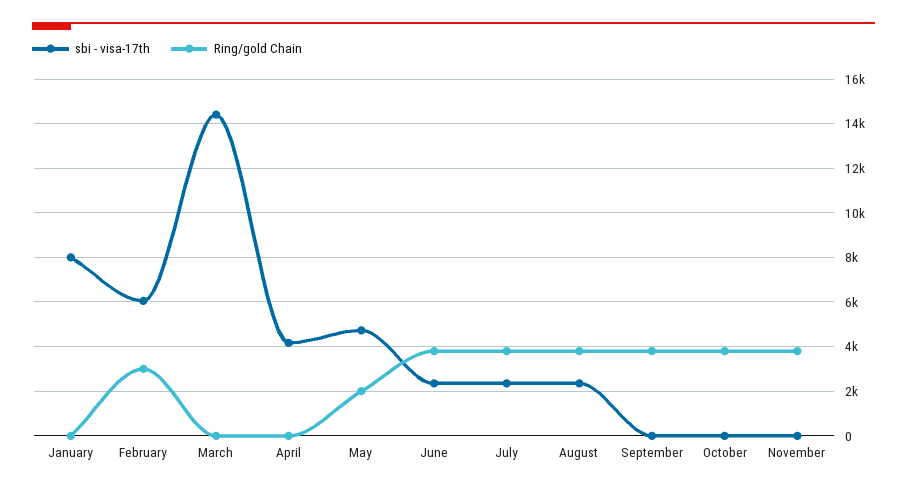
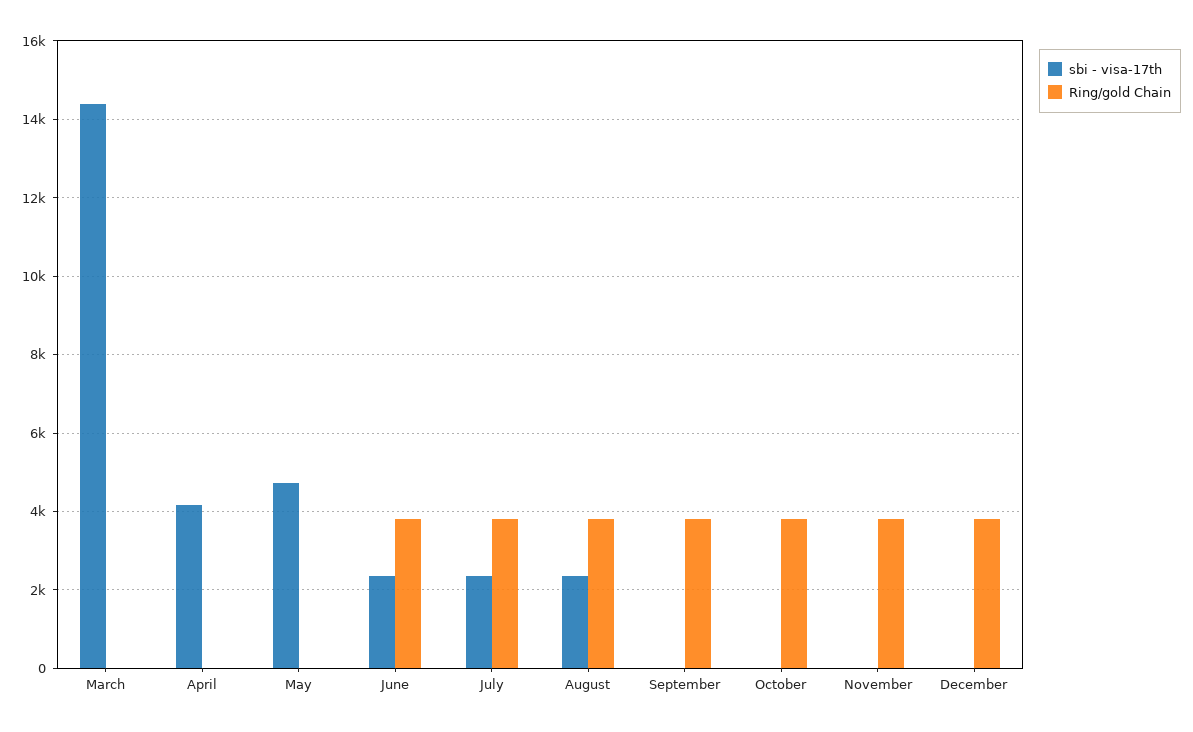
sbi - visa-17th, January: 8000 -> none
Ring/gold Chain, January: 0 -> none
sbi - visa-17th, February: 6000 -> none
Ring/gold Chain, February: 3000 -> none
Ring/gold Chain, May: 2000 -> 0
sbi - visa-17th, December: none -> 0
Ring/gold Chain, December: none -> 3800

